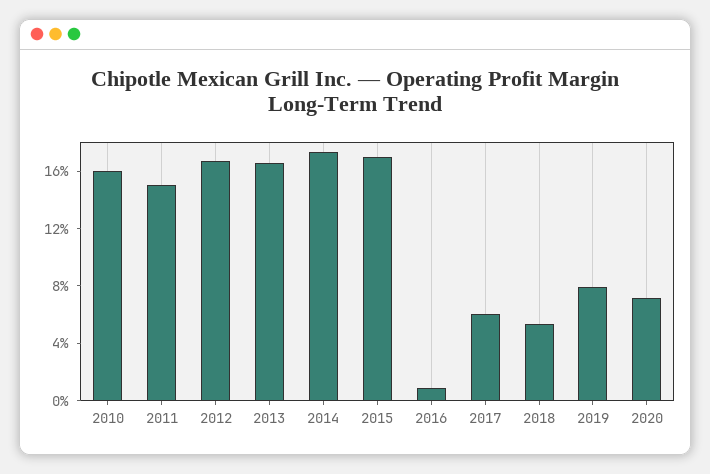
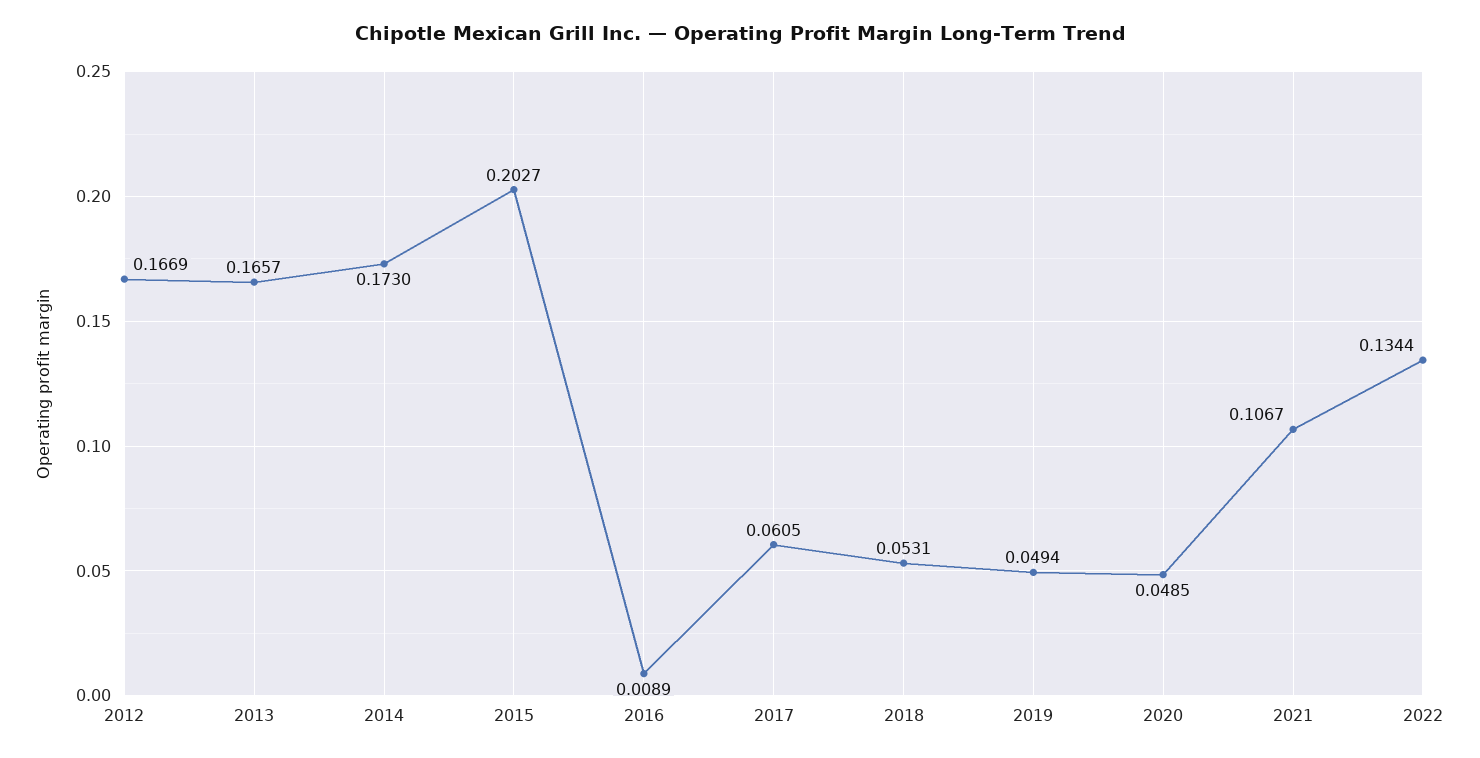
2010: 0.16 -> none
2011: 0.15 -> none
2015: 0.17 -> 0.2027
2019: 0.08 -> 0.0494
2020: 0.07 -> 0.0485
2021: none -> 0.1067
2022: none -> 0.1344

